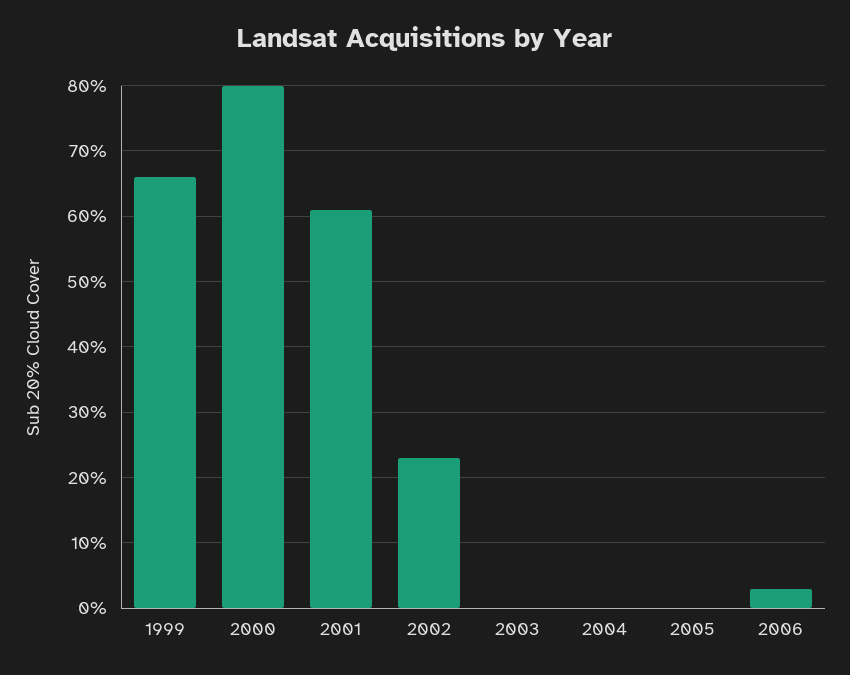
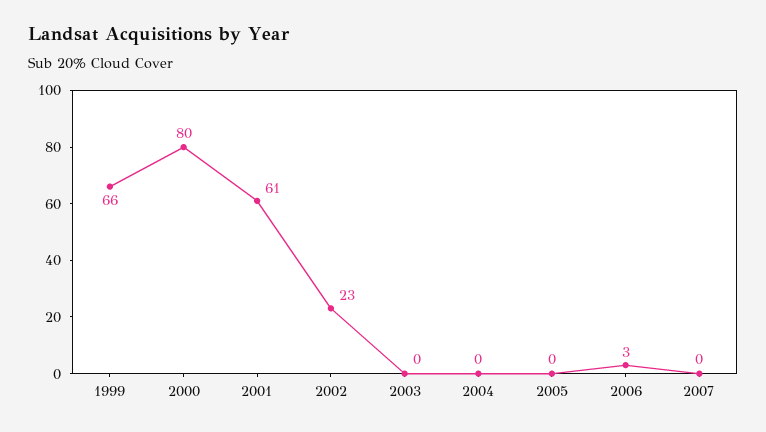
2007: none -> 0

